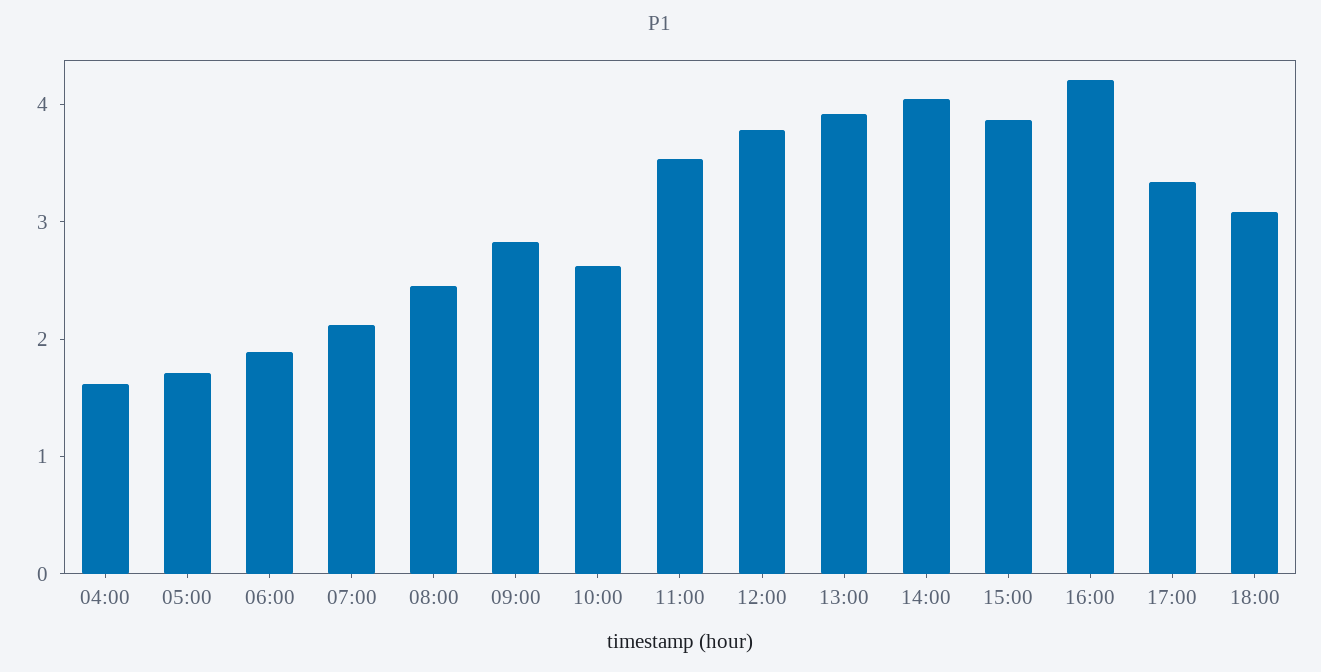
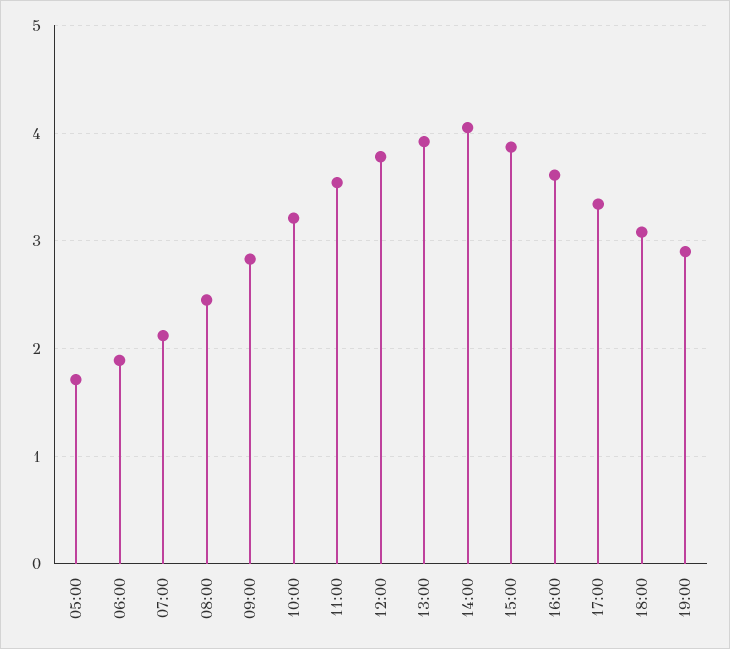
04:00: 1.6 -> none
10:00: 2.6 -> 3.2
16:00: 4.2 -> 3.6
19:00: none -> 2.9

